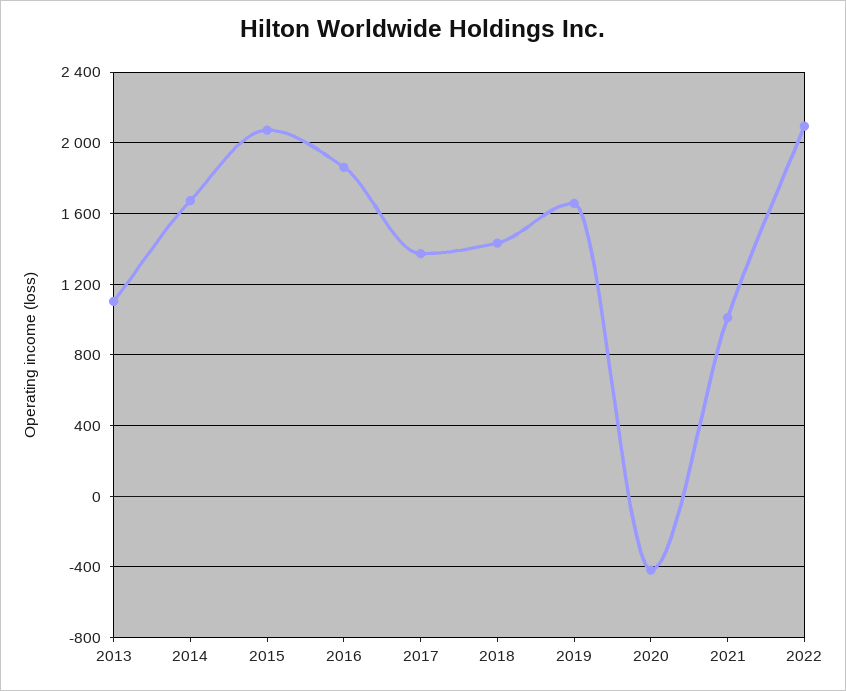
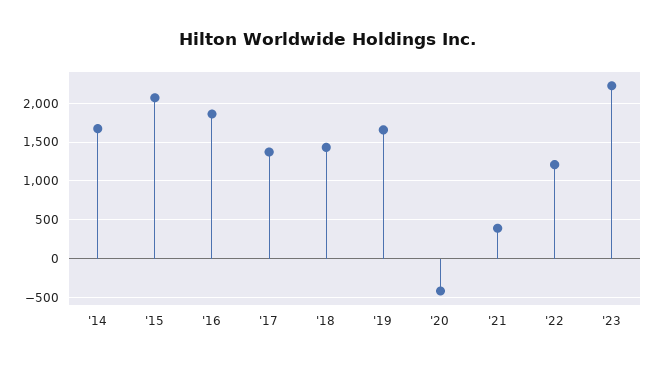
2013: 1100 -> none
2021: 1000 -> 400
2022: 2100 -> 1200
'23: none -> 2200

